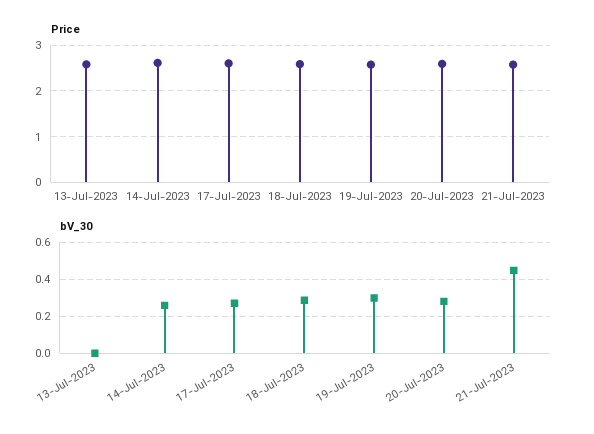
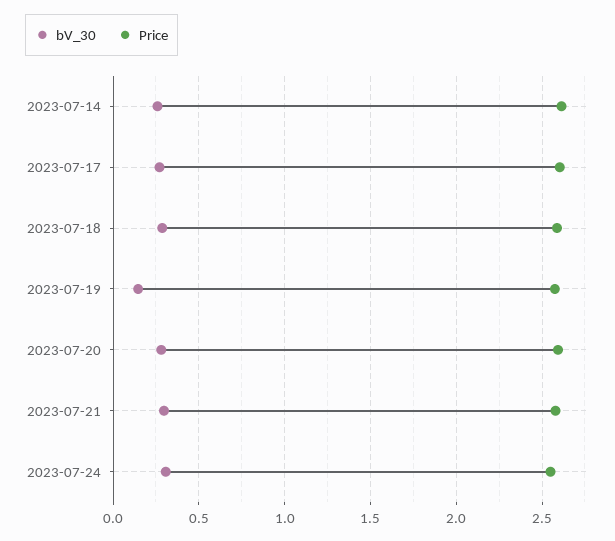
Price, 13-Jul-2023: 2.6 -> none
bV_30, 13-Jul-2023: 0 -> none
bV_30, 19-Jul-2023: 0.3 -> 0.15
bV_30, 21-Jul-2023: 0.45 -> 0.3
bV_30, 2023-07-24: none -> 0.3
Price, 2023-07-24: none -> 2.55

